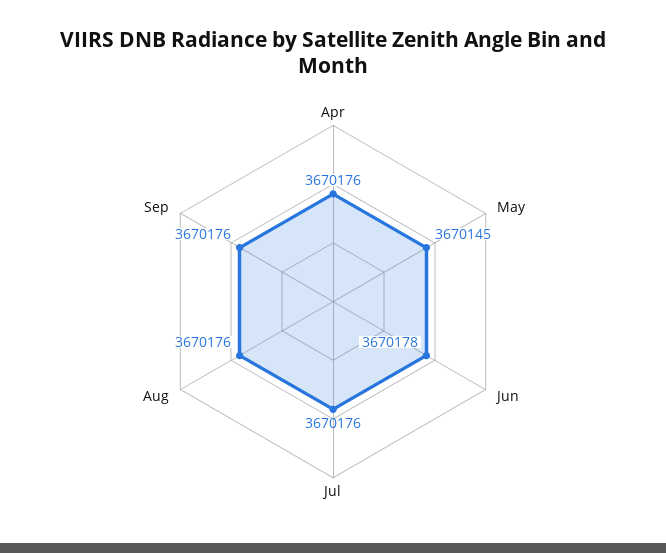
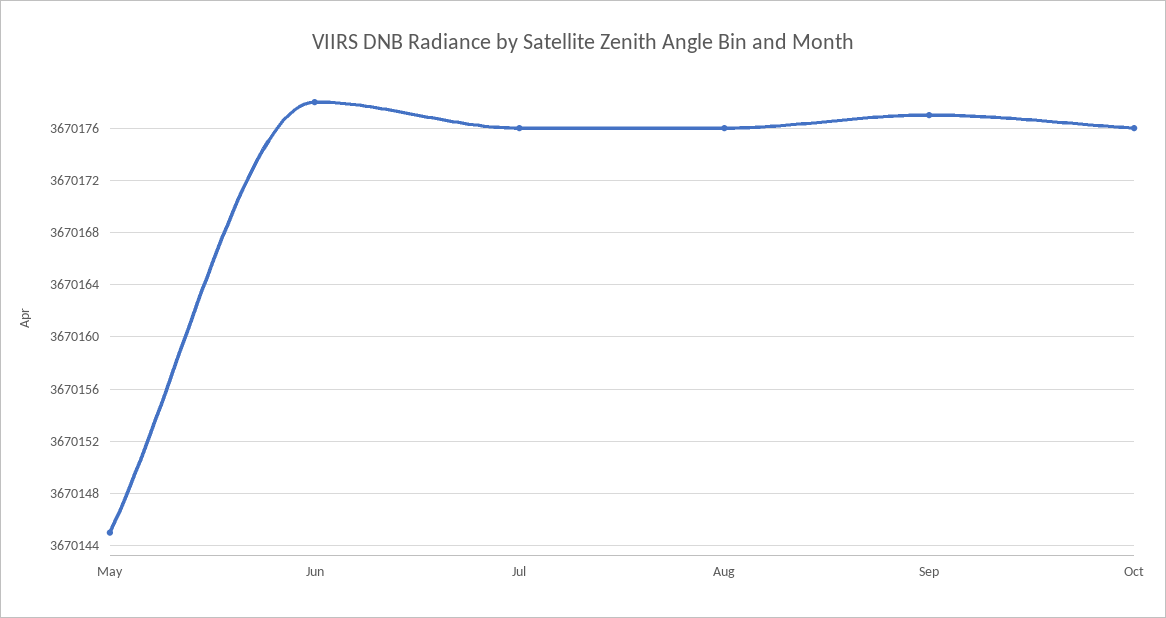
Apr: 3670176 -> none
Sep: 3670176 -> 3670177
Oct: none -> 3670176

